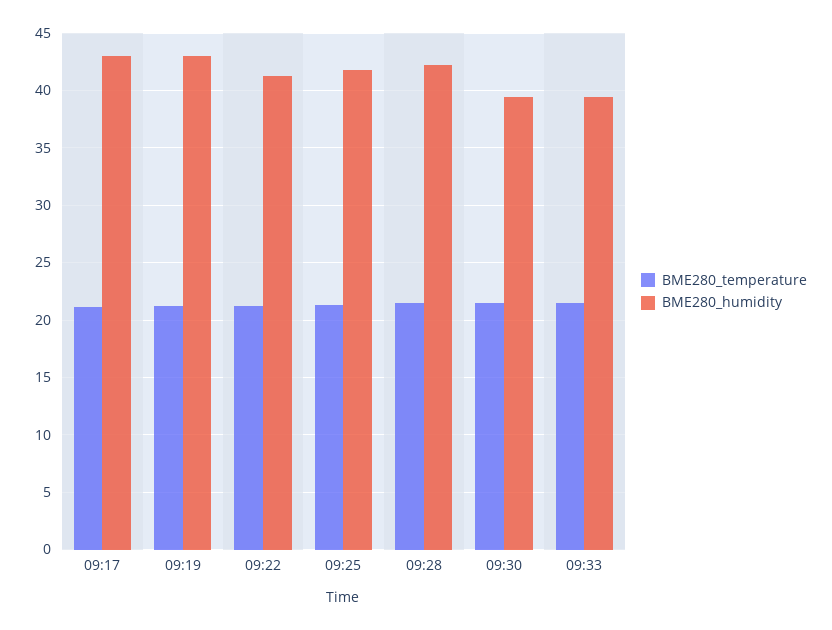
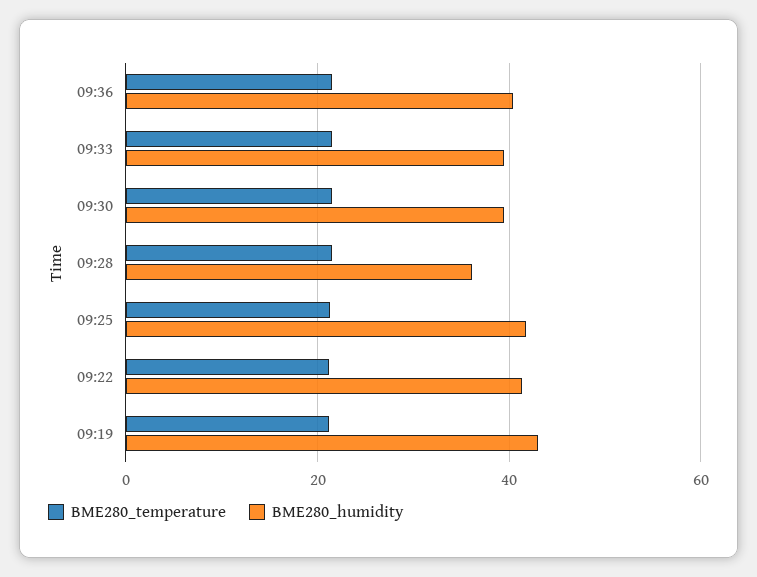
BME280_temperature, 09:17: 21 -> none
BME280_humidity, 09:17: 43 -> none
BME280_humidity, 09:28: 42 -> 36
BME280_temperature, 09:36: none -> 22
BME280_humidity, 09:36: none -> 40

